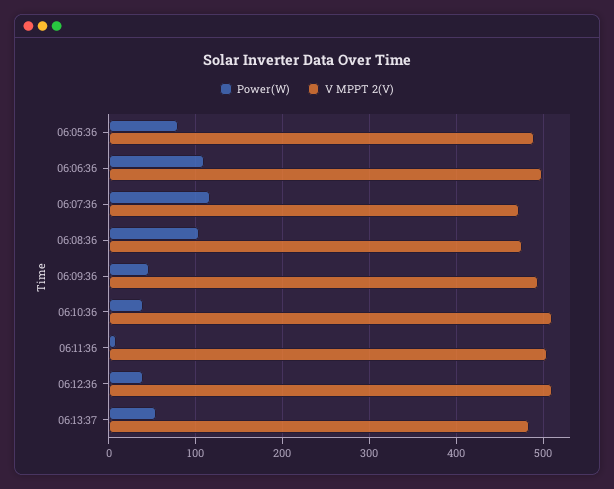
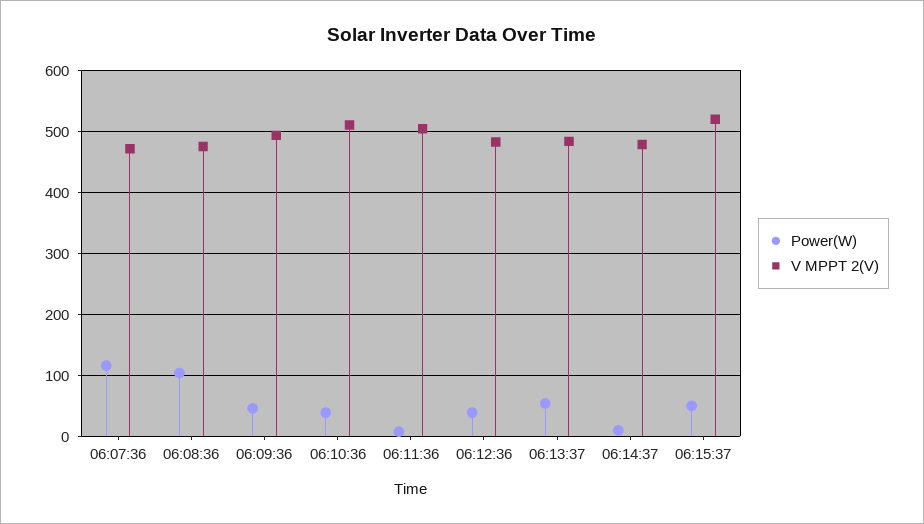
Power(W), 06:05:36: 80 -> none
V MPPT 2(V), 06:05:36: 490 -> none
Power(W), 06:06:36: 110 -> none
V MPPT 2(V), 06:06:36: 500 -> none
V MPPT 2(V), 06:12:36: 510 -> 480
Power(W), 06:14:37: none -> 10
V MPPT 2(V), 06:14:37: none -> 480
Power(W), 06:15:37: none -> 50
V MPPT 2(V), 06:15:37: none -> 520

